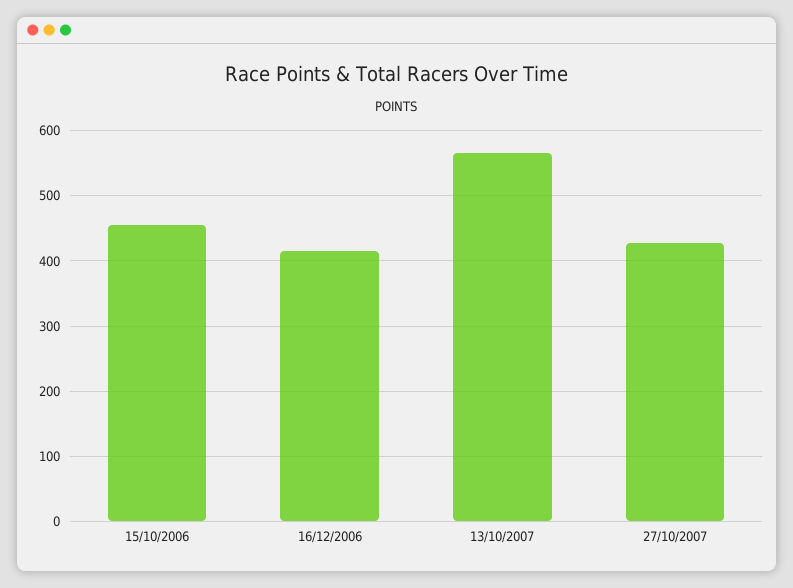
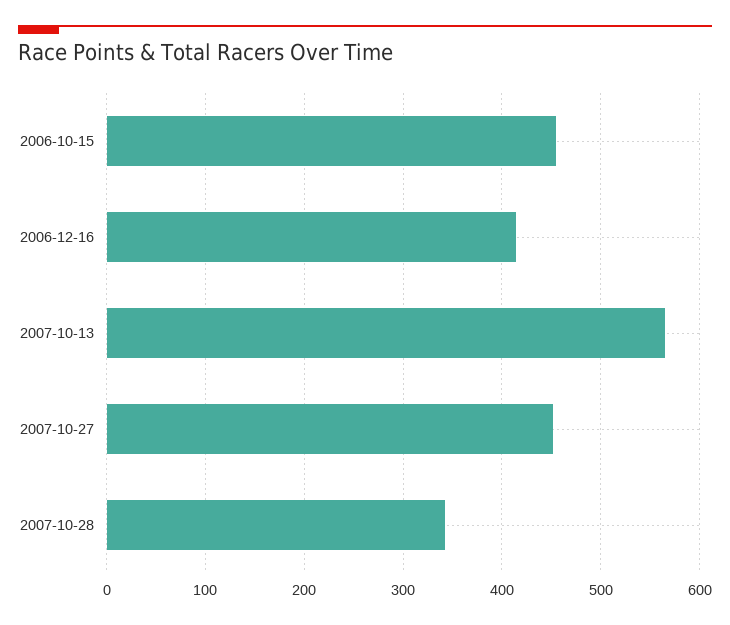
27/10/2007: 430 -> 450
2007-10-28: none -> 340

